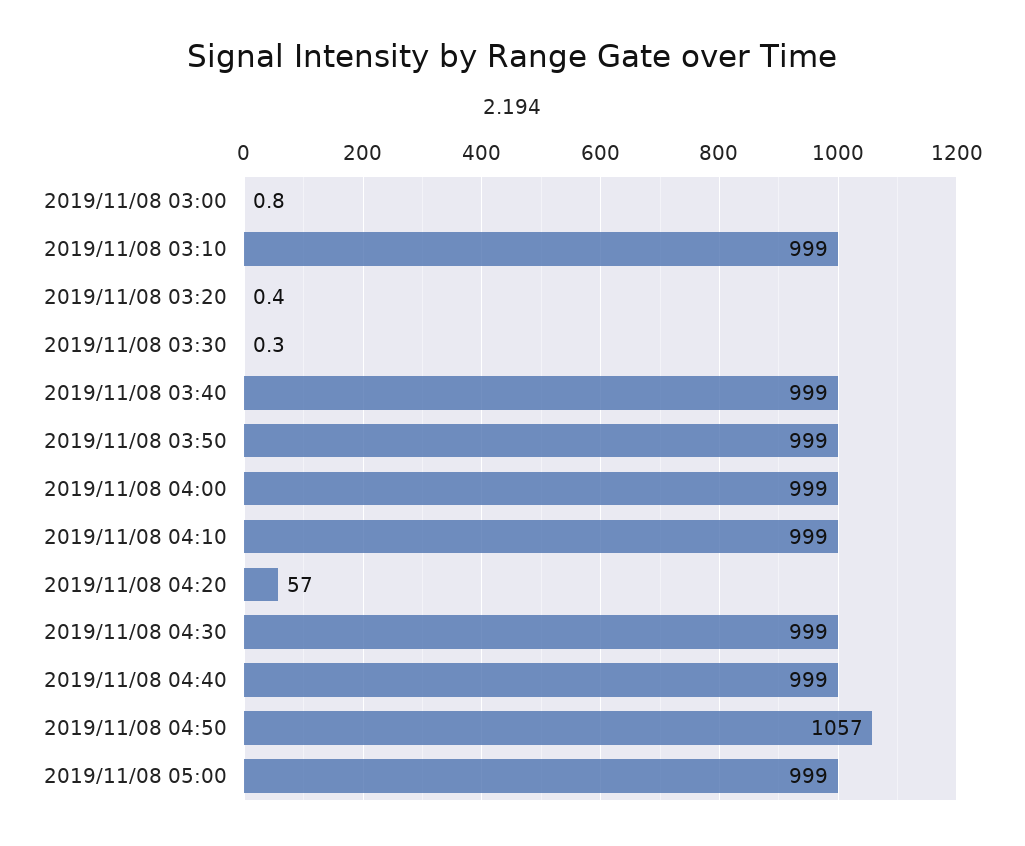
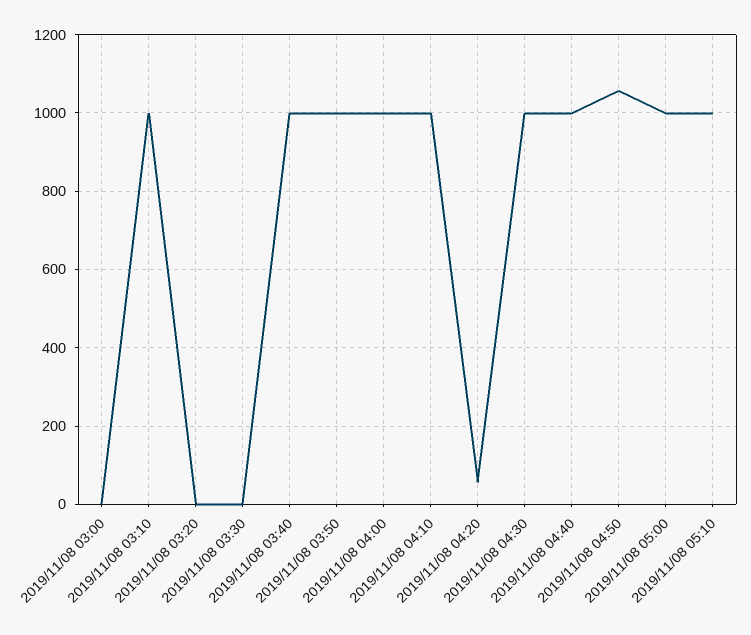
2019/11/08 05:10: none -> 1000

